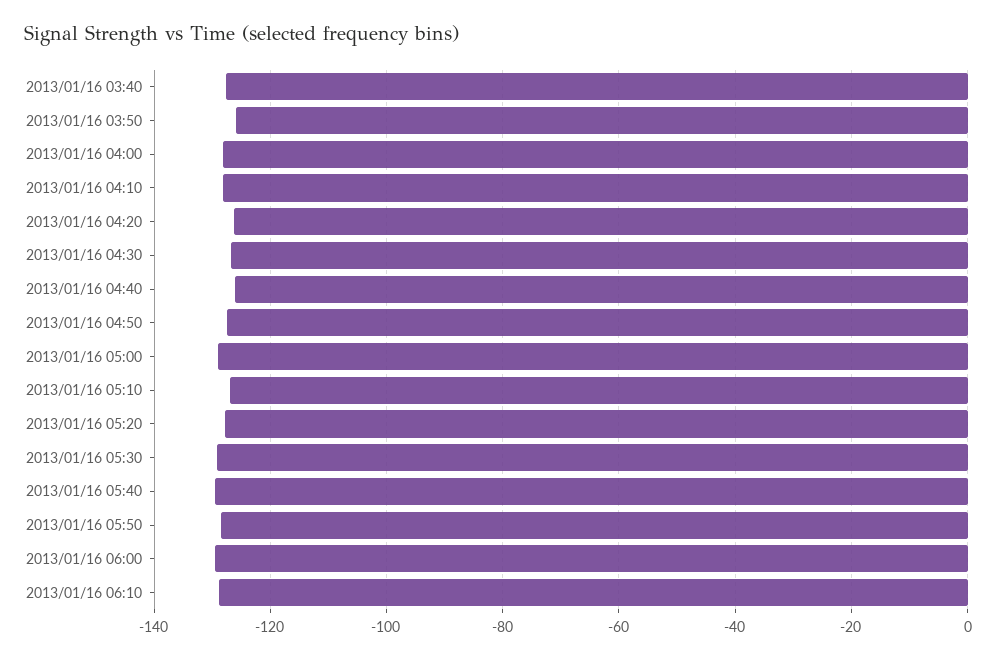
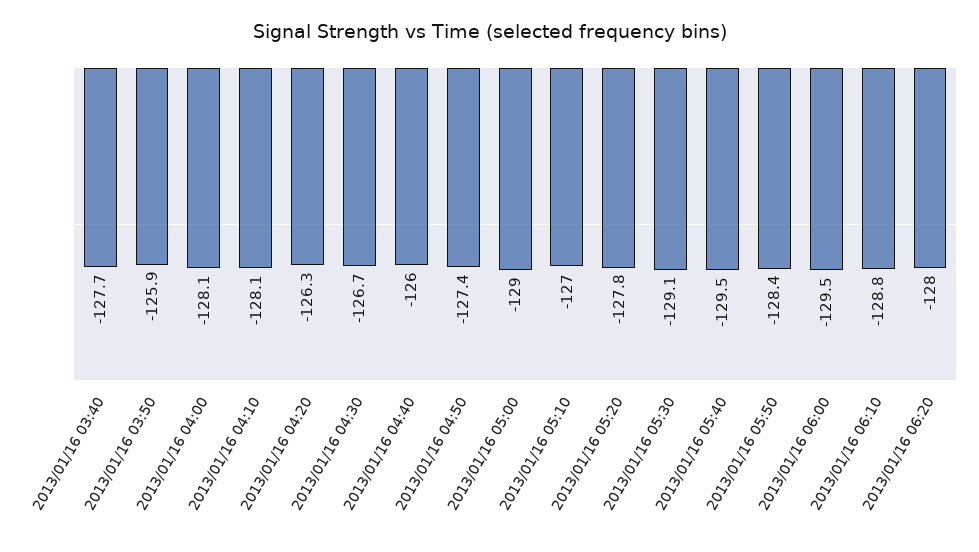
2013/01/16 06:20: none -> -128

